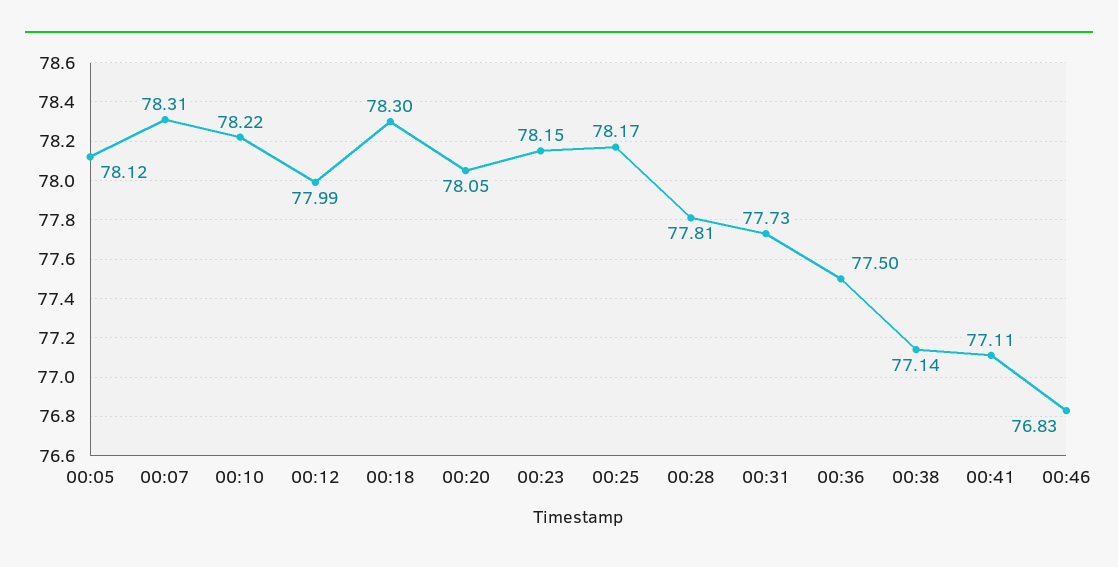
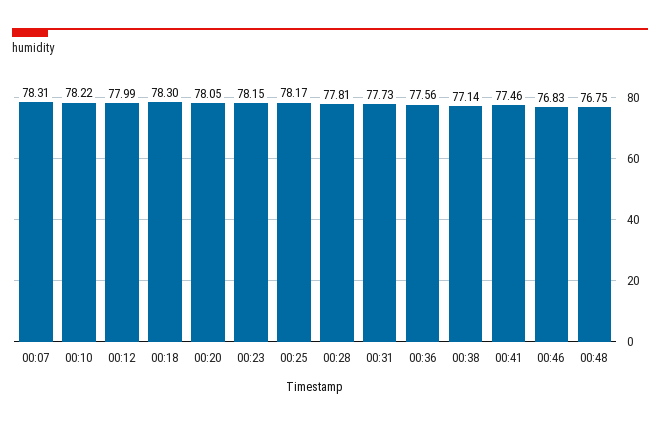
00:05: 78.12 -> none
00:36: 77.5 -> 77.56
00:41: 77.11 -> 77.46
00:48: none -> 76.75

